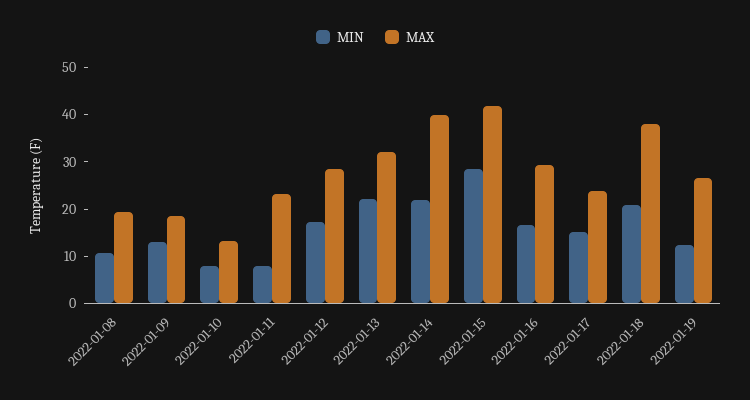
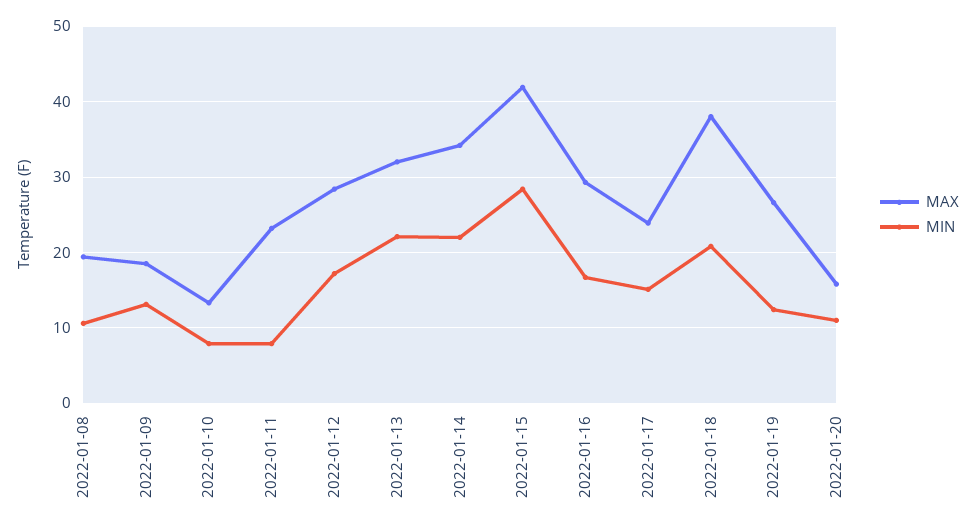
MAX, 2022-01-14: 40 -> 34
MAX, 2022-01-20: none -> 16
MIN, 2022-01-20: none -> 11

